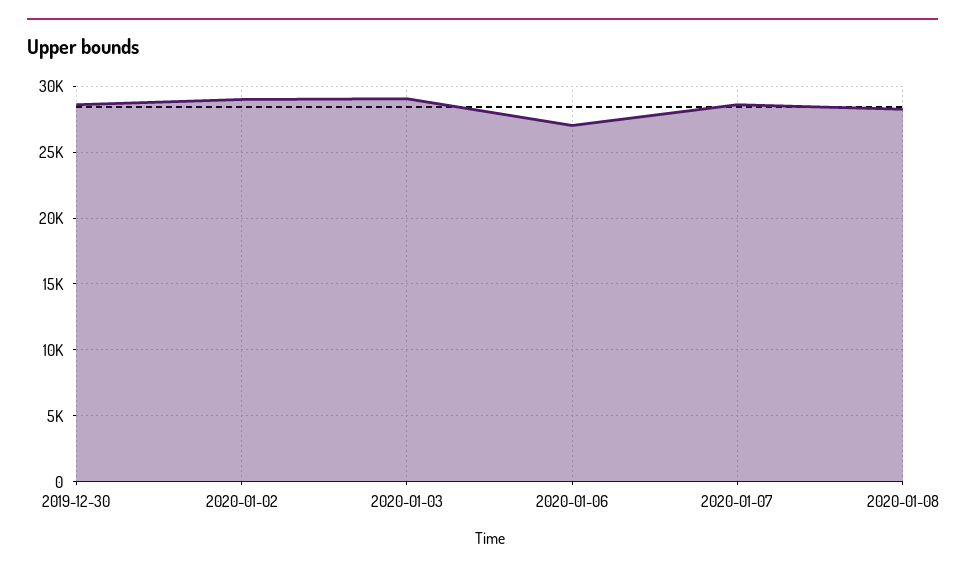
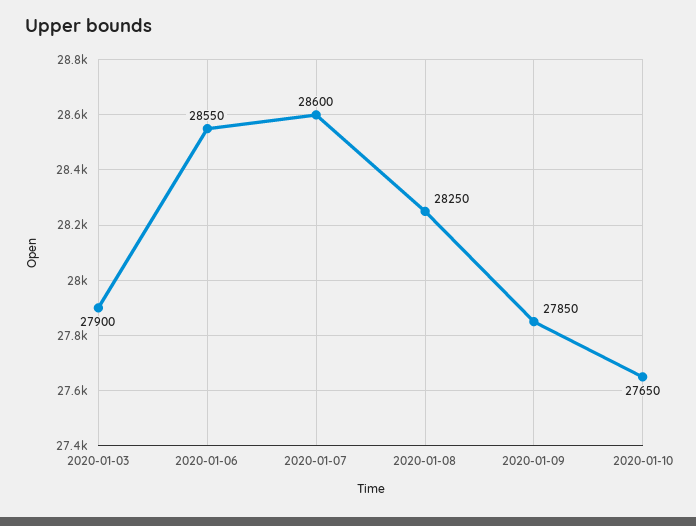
2019-12-30: 28500 -> none
2020-01-02: 29000 -> none
2020-01-03: 29000 -> 27900
2020-01-06: 27000 -> 28550
2020-01-09: none -> 27850
2020-01-10: none -> 27650

